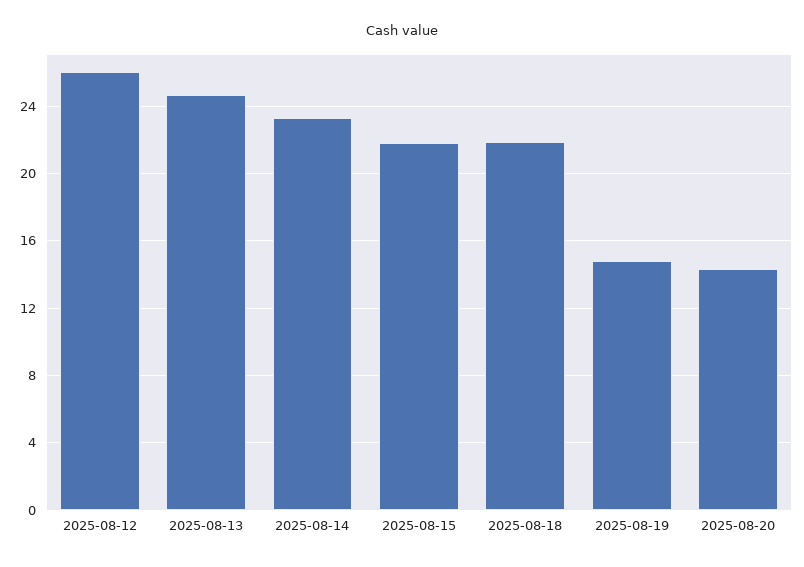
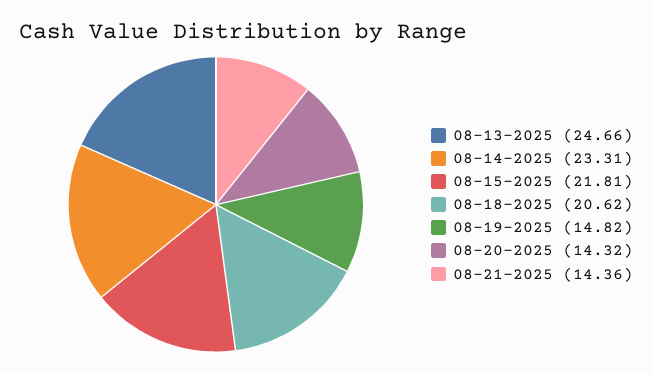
2025-08-12: 26 -> none
2025-08-18: 22 -> 20.62
08-21-2025: none -> 14.36

